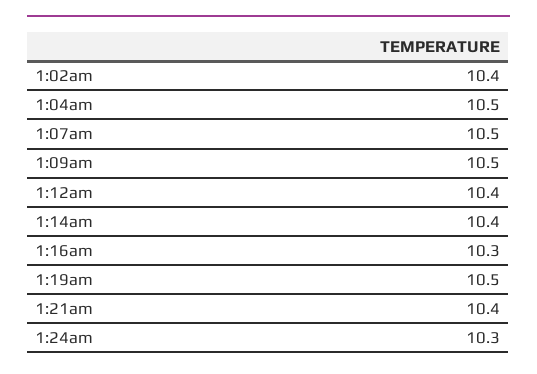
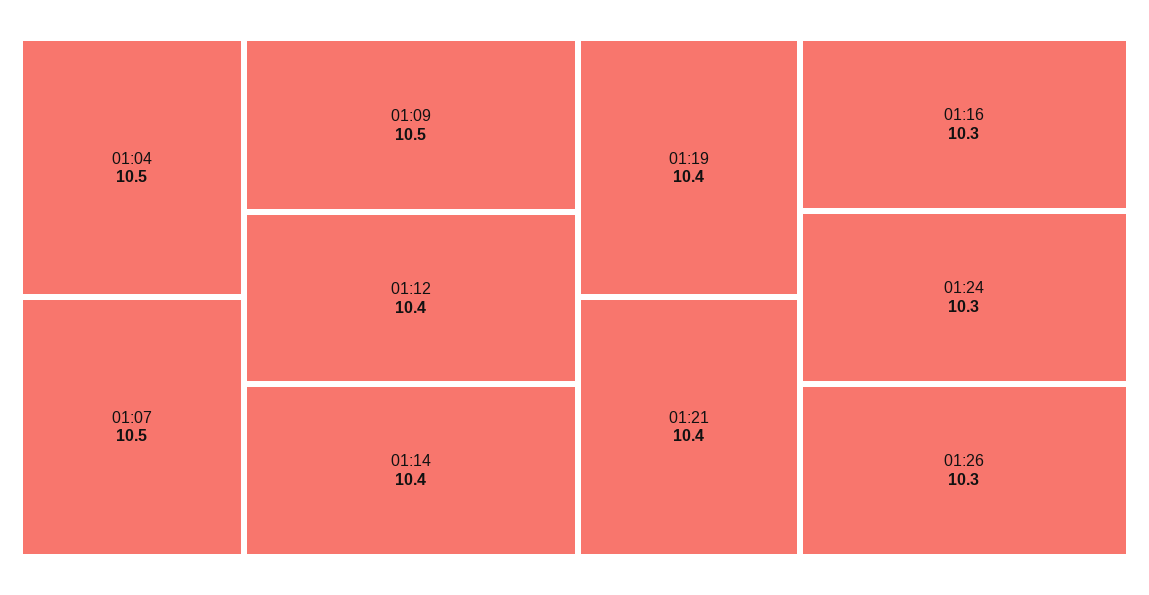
1:02am: 10.4 -> none
1:19am: 10.5 -> 10.4
01:26: none -> 10.3

